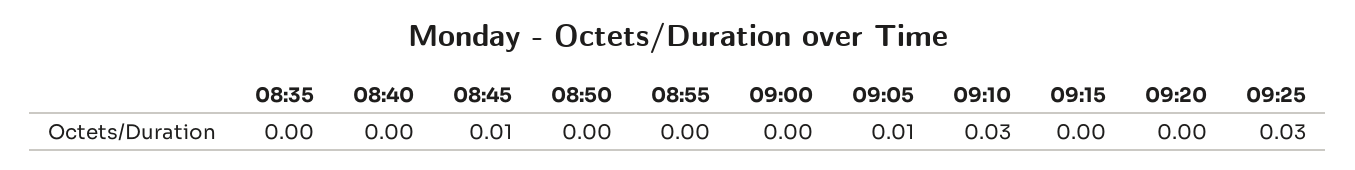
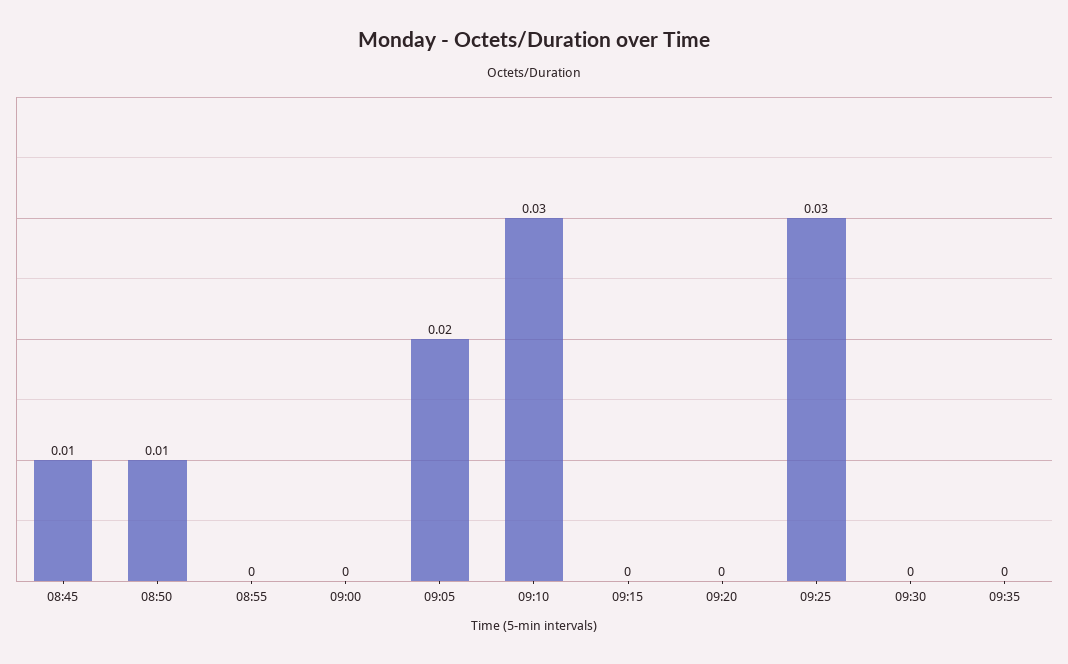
08:35: 0 -> none
08:40: 0 -> none
08:50: 0 -> 0.01
09:05: 0.01 -> 0.02
09:30: none -> 0
09:35: none -> 0

